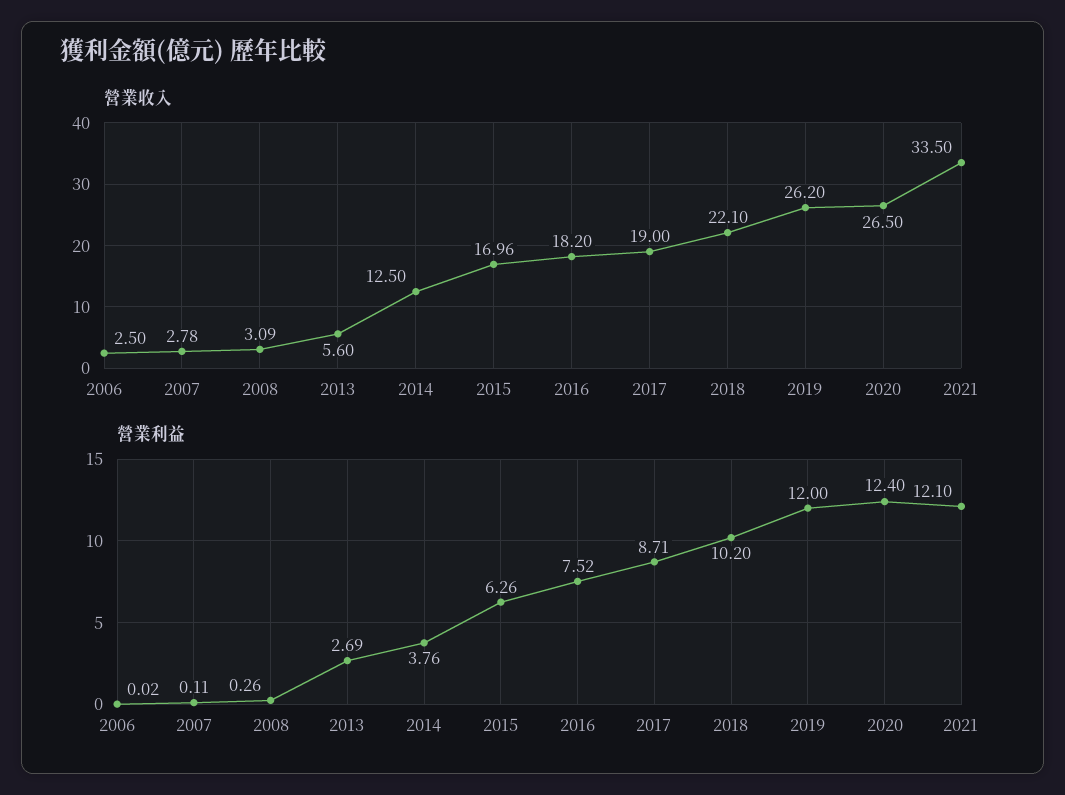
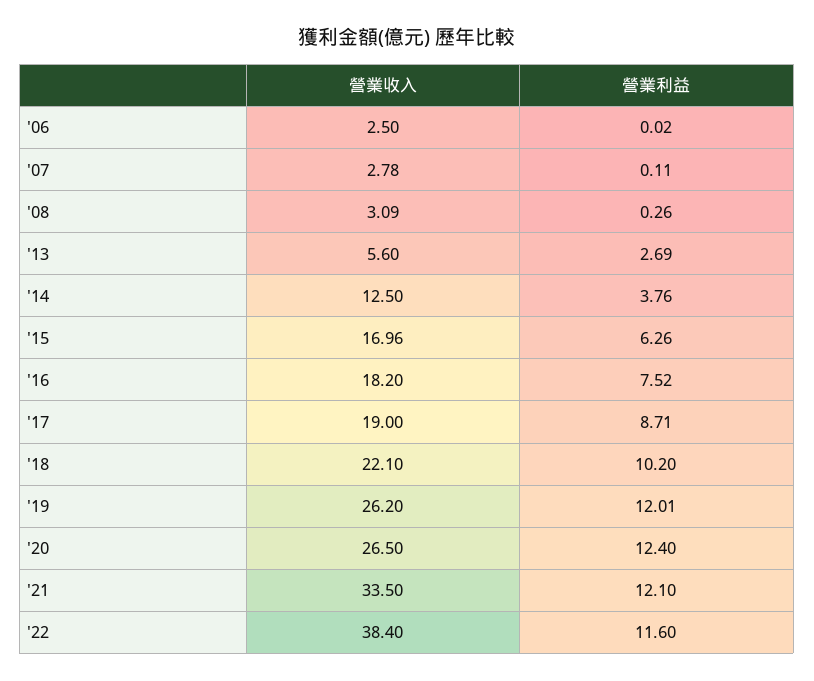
營業利益, 2019: 12 -> 12.01
營業收入, '22: none -> 38.4
營業利益, '22: none -> 11.6

